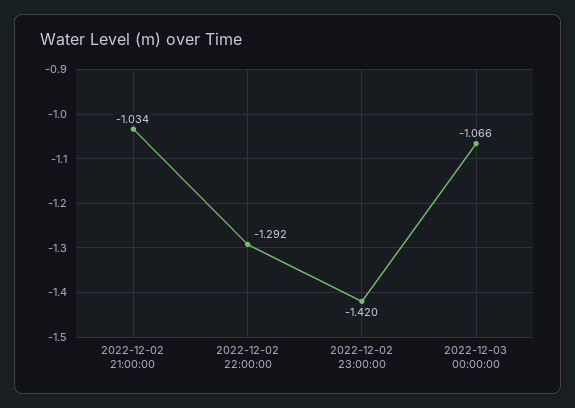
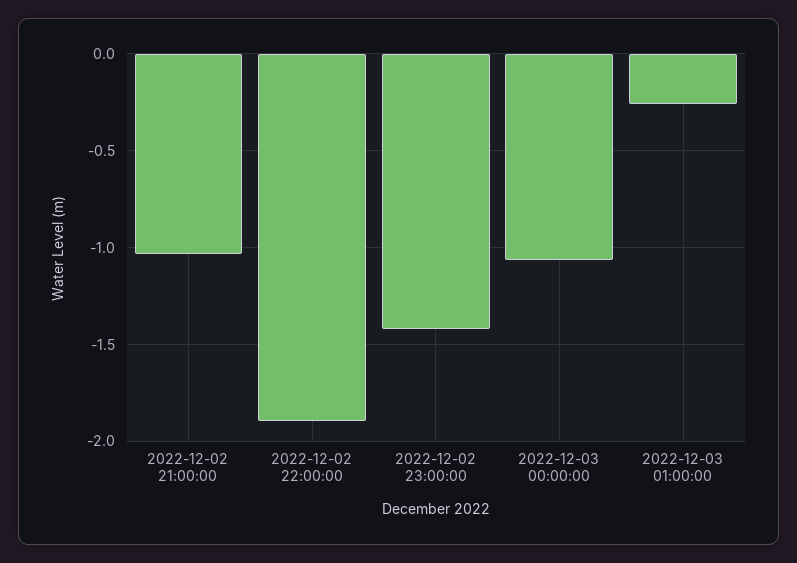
2022-12-02 22:00:00: -1.292 -> -1.9
2022-12-03 01:00:00: none -> -0.25

